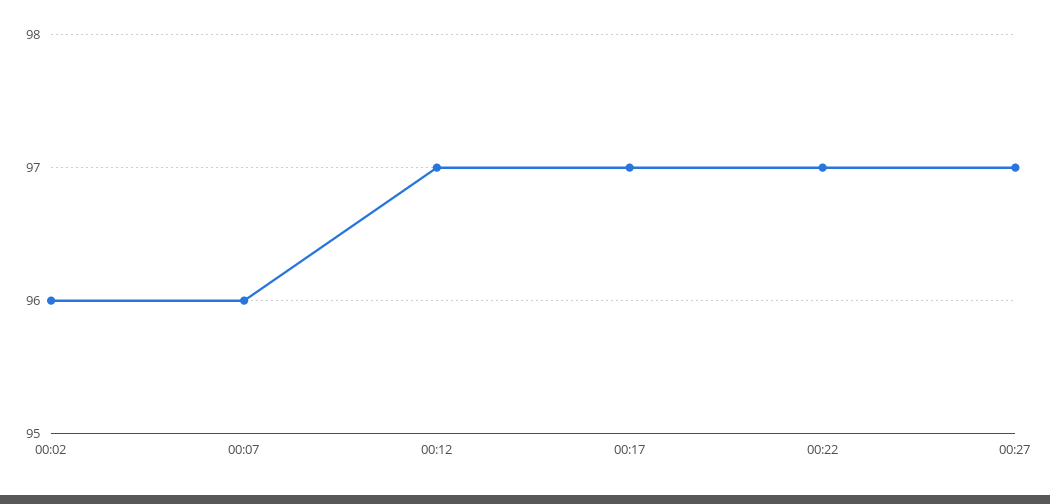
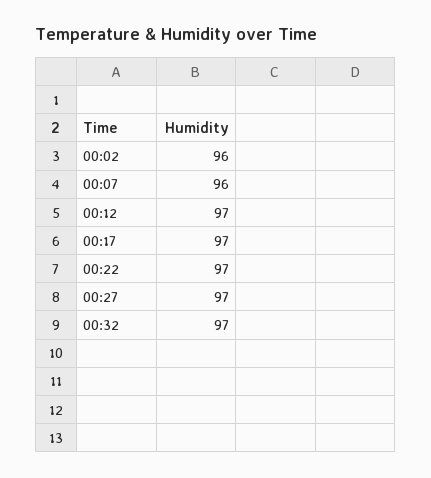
00:32: none -> 97

